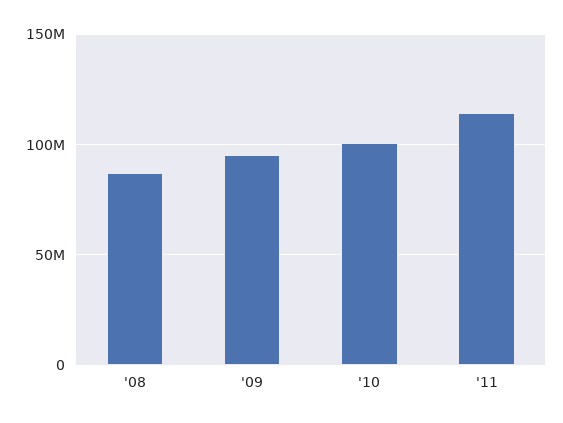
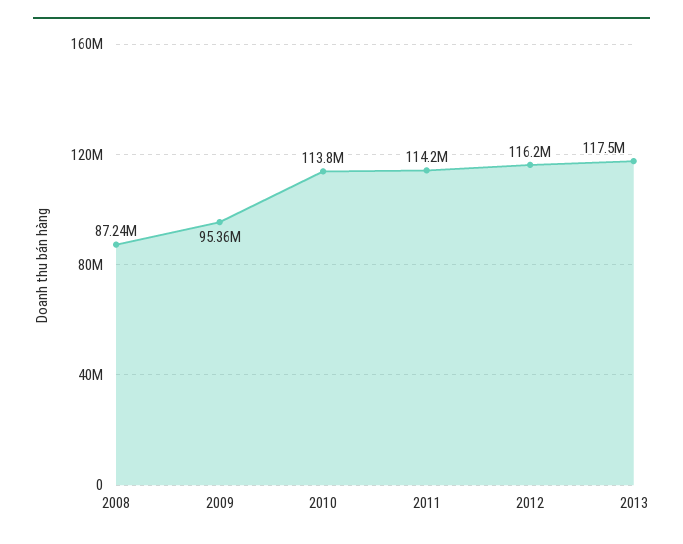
'10: 100000000 -> 113800000
2012: none -> 116200000
2013: none -> 117500000

